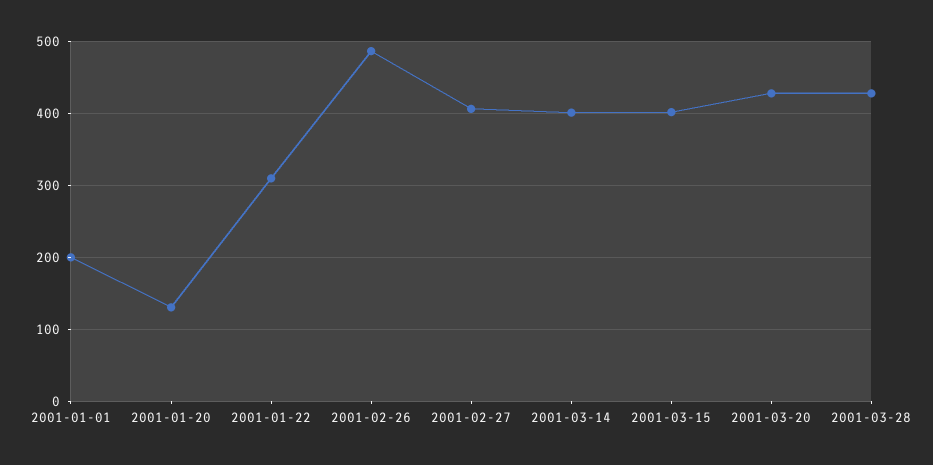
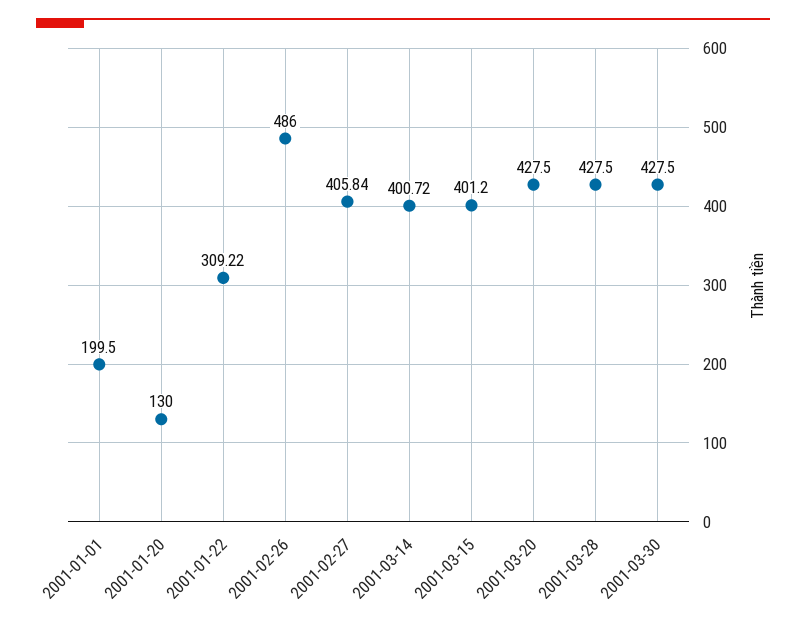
2001-03-30: none -> 427.5

